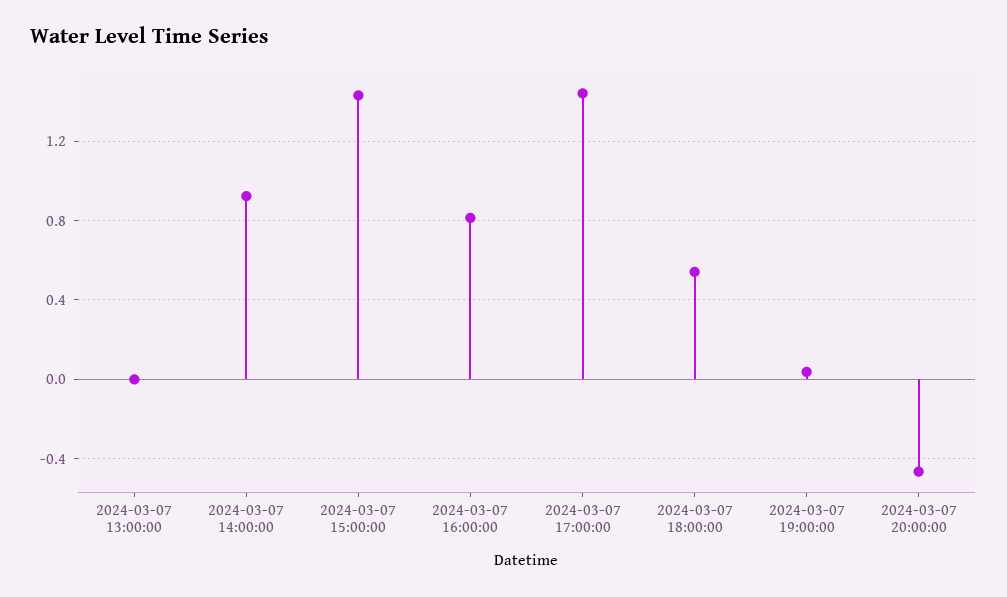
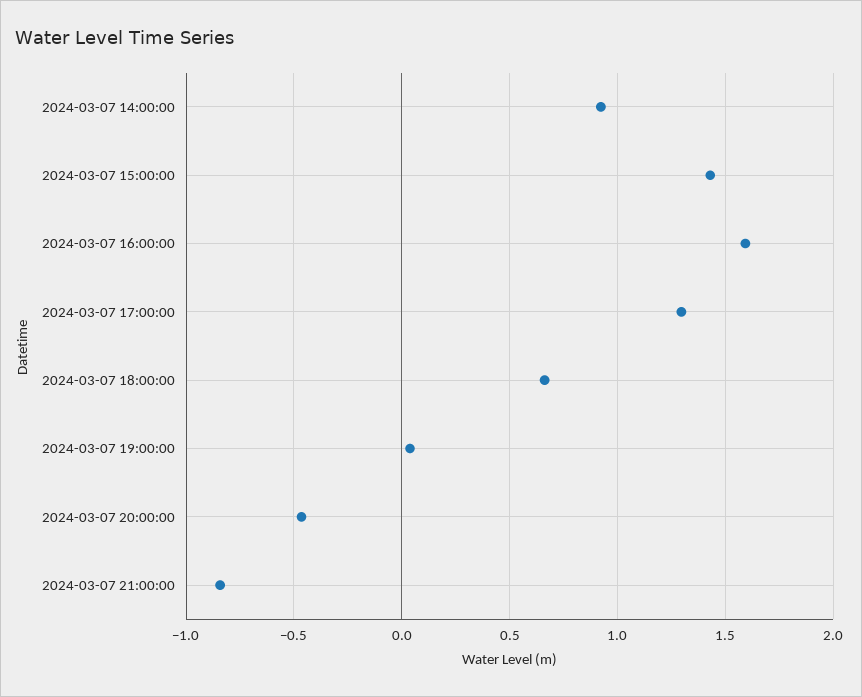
2024-03-07 13:00:00: 0 -> none
2024-03-07 16:00:00: 0.8 -> 1.6
2024-03-07 17:00:00: 1.45 -> 1.3
2024-03-07 18:00:00: 0.55 -> 0.65
2024-03-07 21:00:00: none -> -0.85

